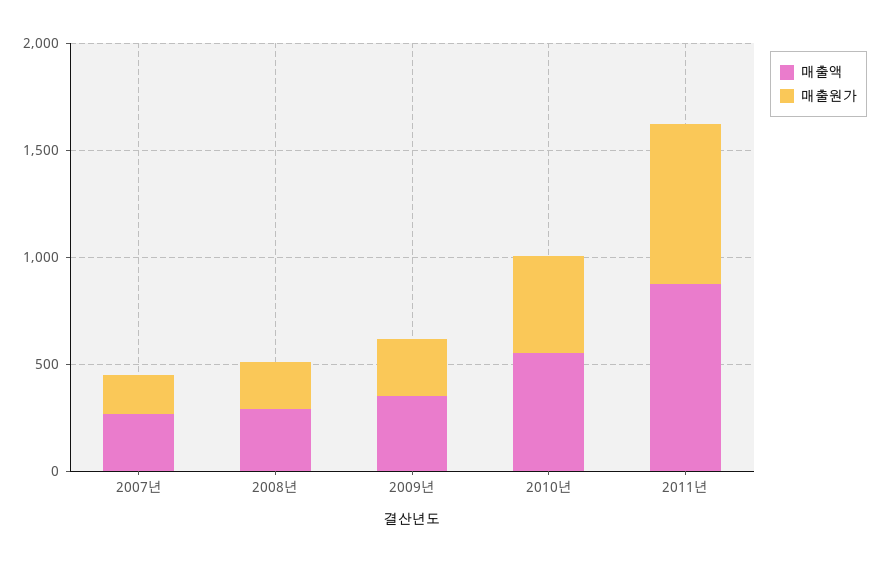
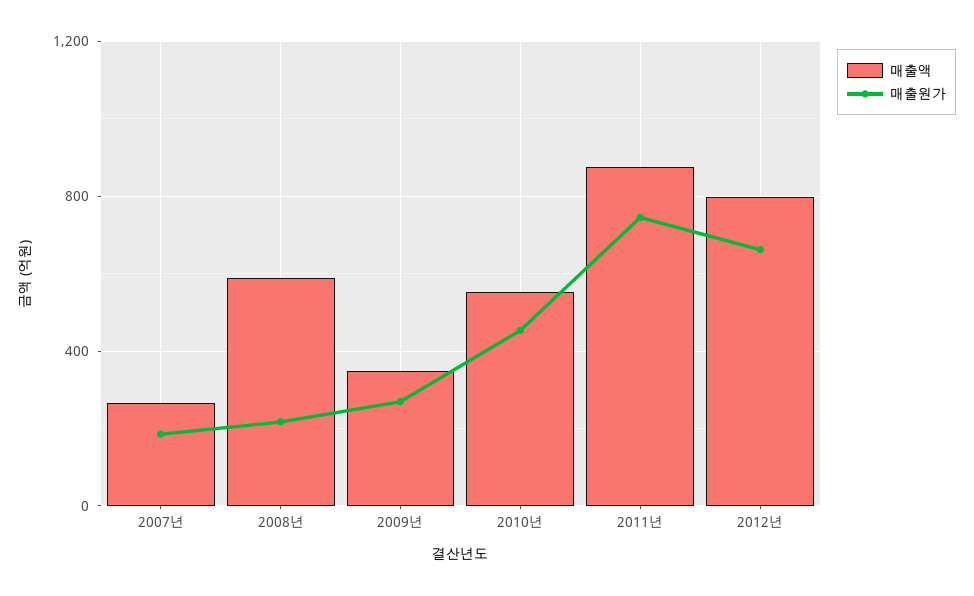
매출액, 2008년: 300 -> 600
매출액, 2012년: none -> 800
매출원가, 2012년: none -> 650

